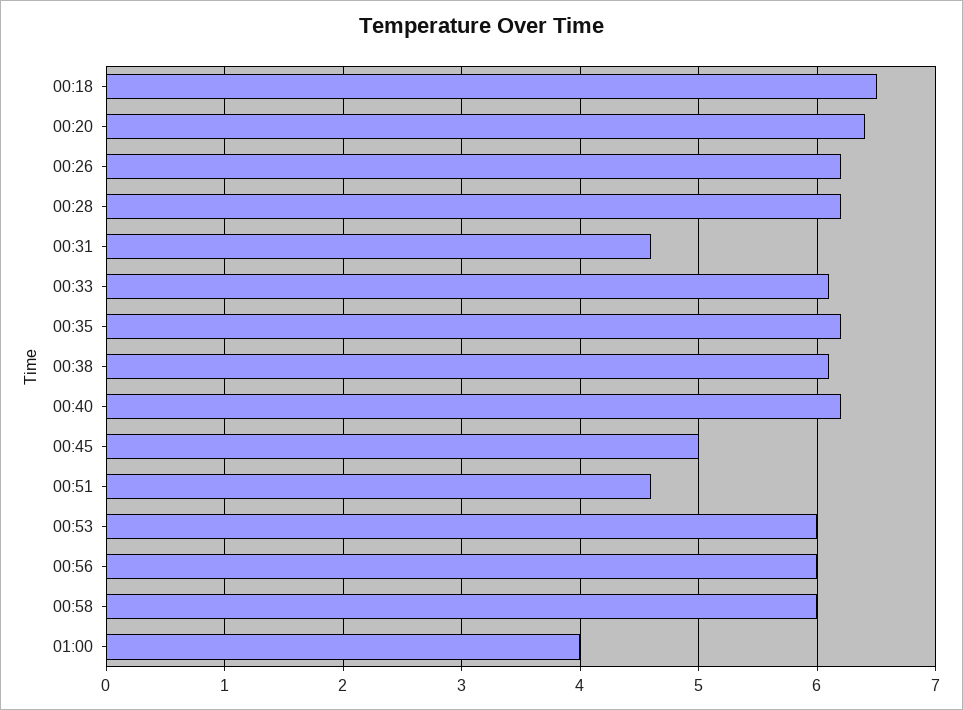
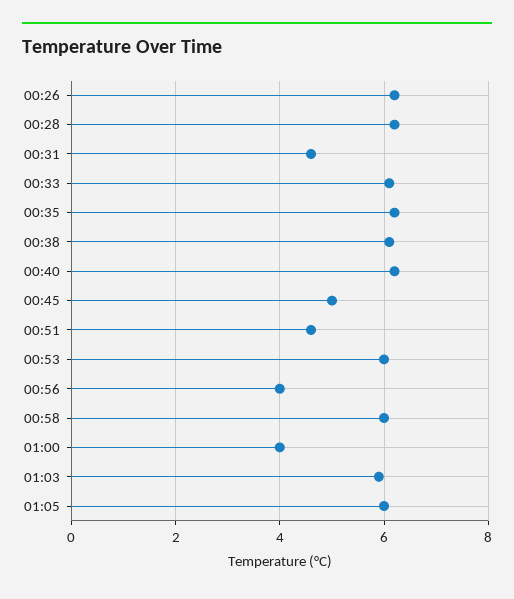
00:18: 6.5 -> none
00:20: 6.4 -> none
00:56: 6 -> 4
01:03: none -> 6
01:05: none -> 6

